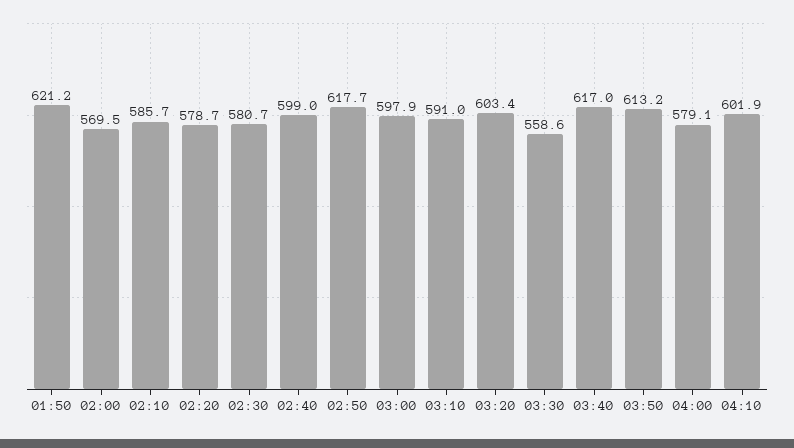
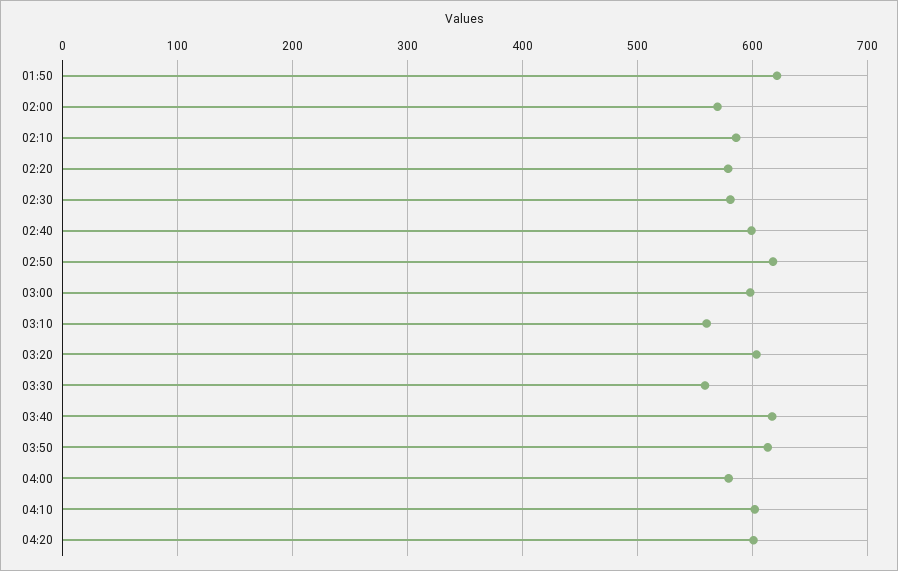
03:10: 591 -> 560
04:20: none -> 600

